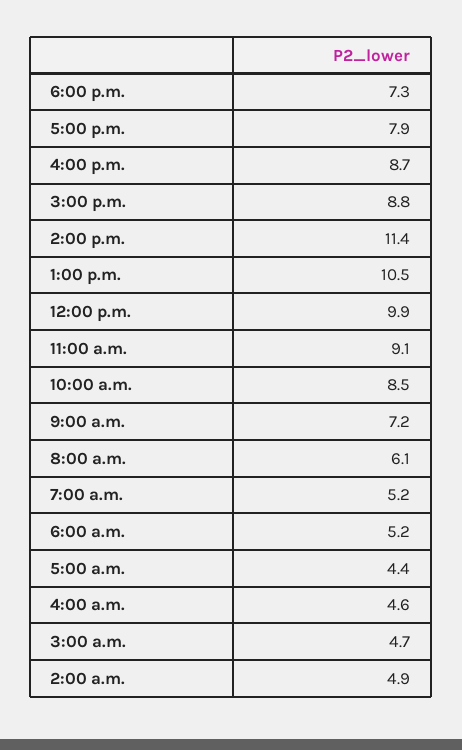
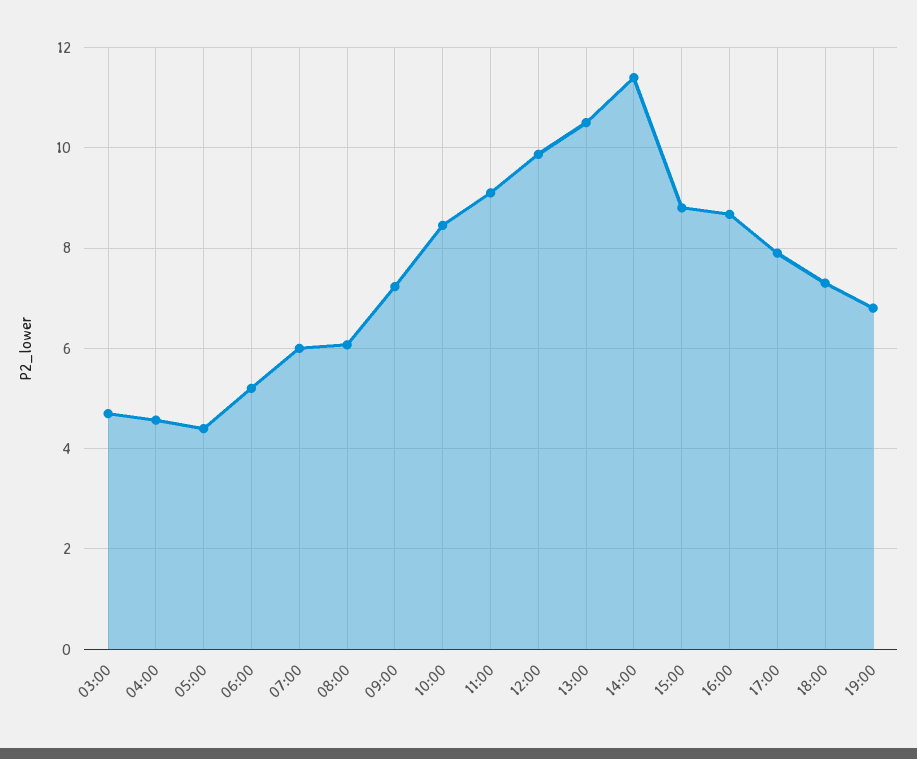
7:00 a.m.: 5.2 -> 6
2:00 a.m.: 4.9 -> none
19:00: none -> 6.8

